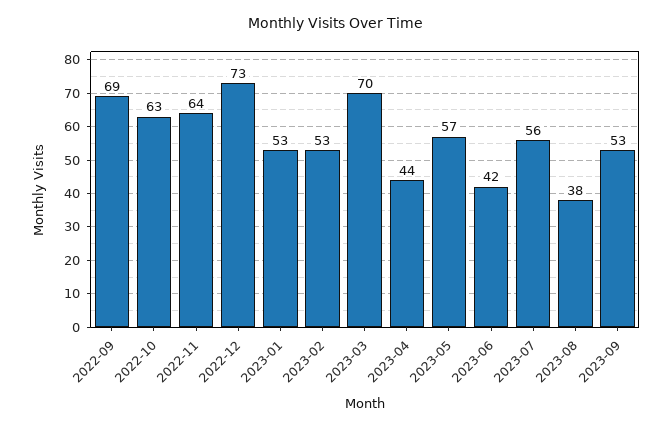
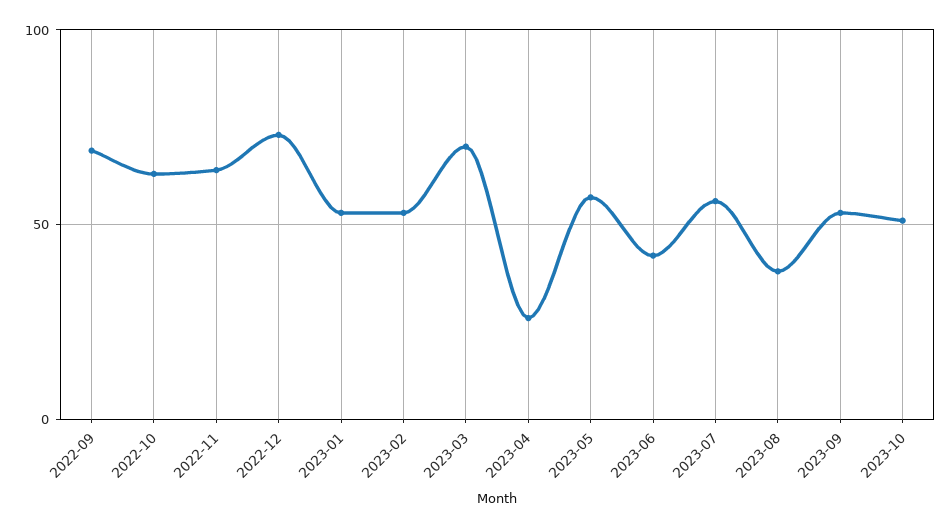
2023-04: 44 -> 25
2023-10: none -> 50

